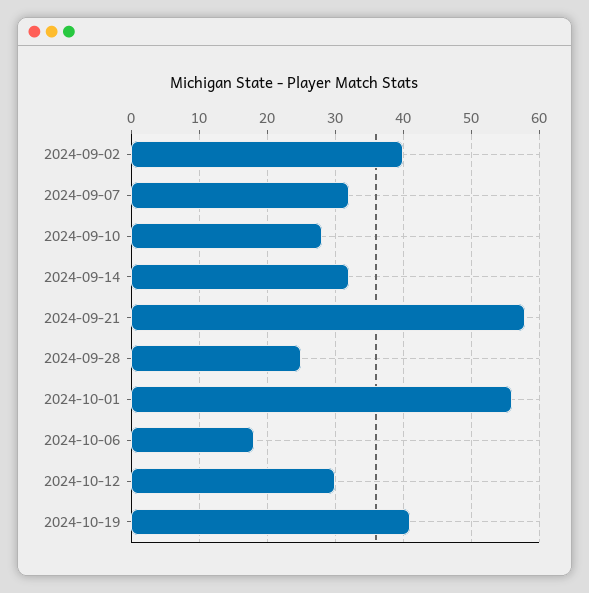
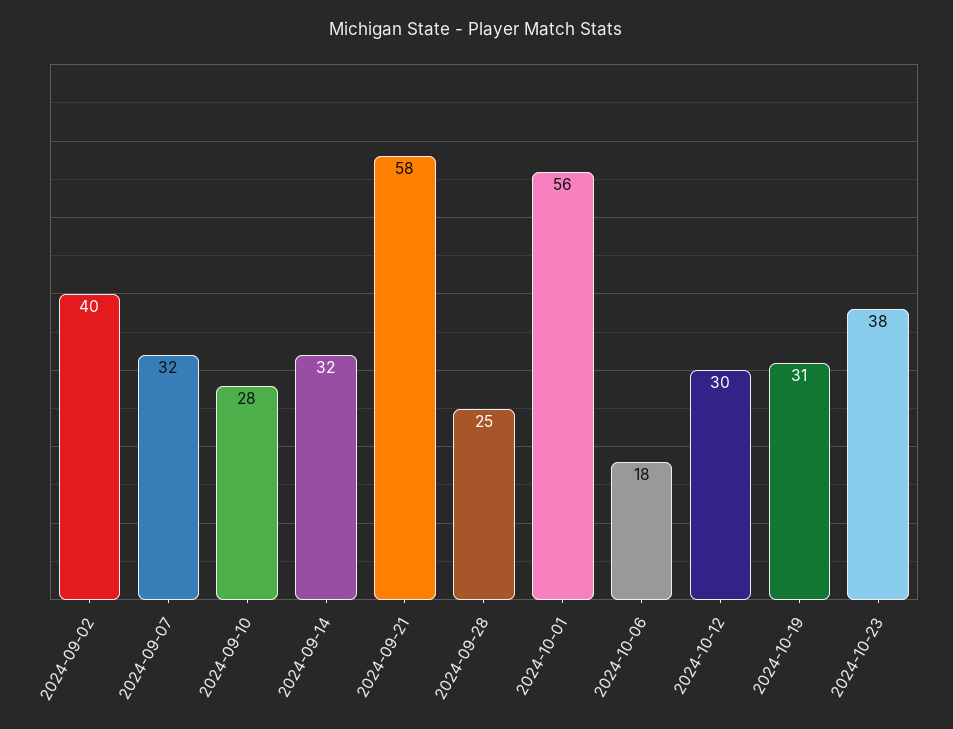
2024-10-19: 41 -> 31
2024-10-23: none -> 38

